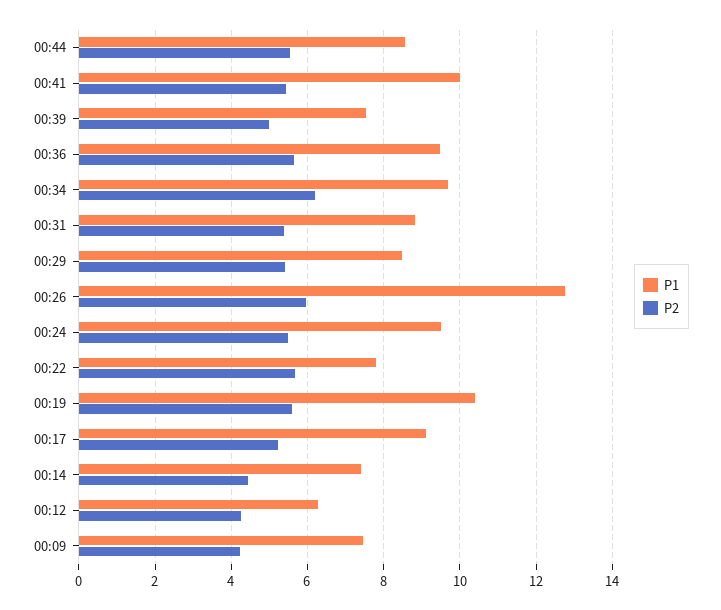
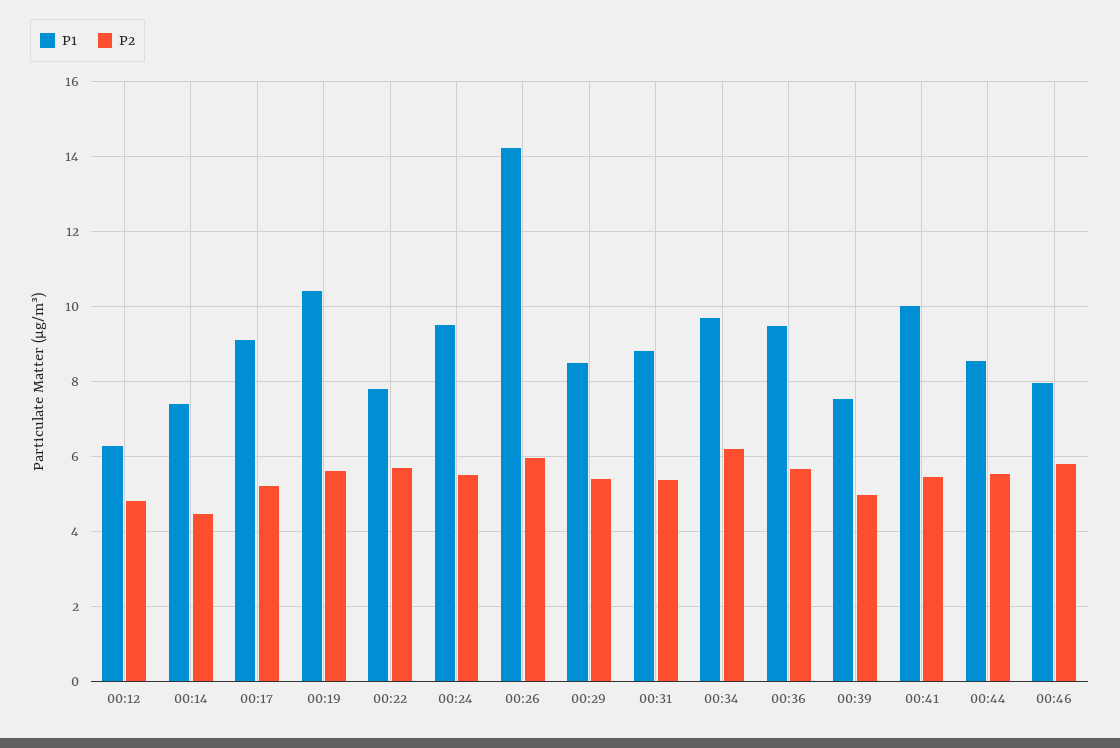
P1, 00:26: 12.8 -> 14.2
P2, 00:12: 4.2 -> 4.8
P1, 00:09: 7.4 -> none
P2, 00:09: 4.2 -> none
P1, 00:46: none -> 8
P2, 00:46: none -> 5.8

